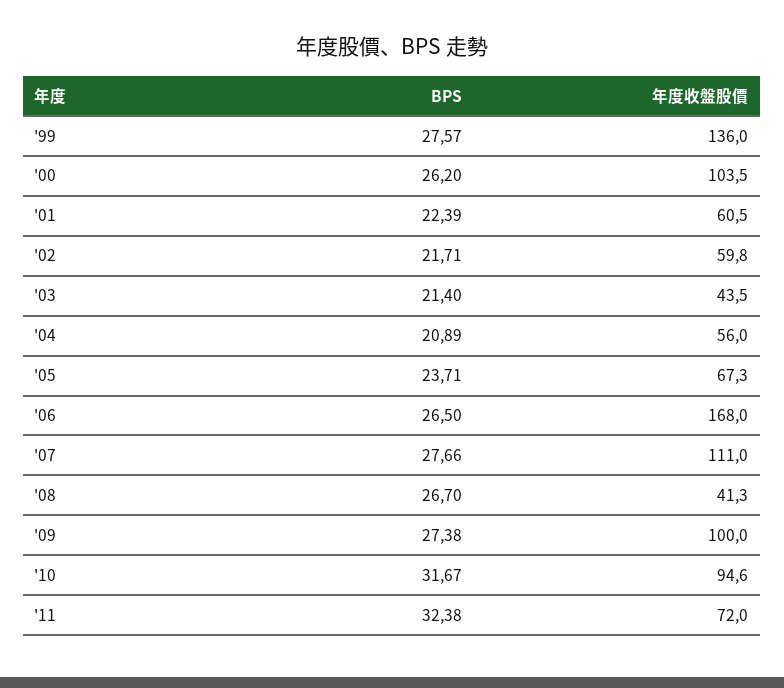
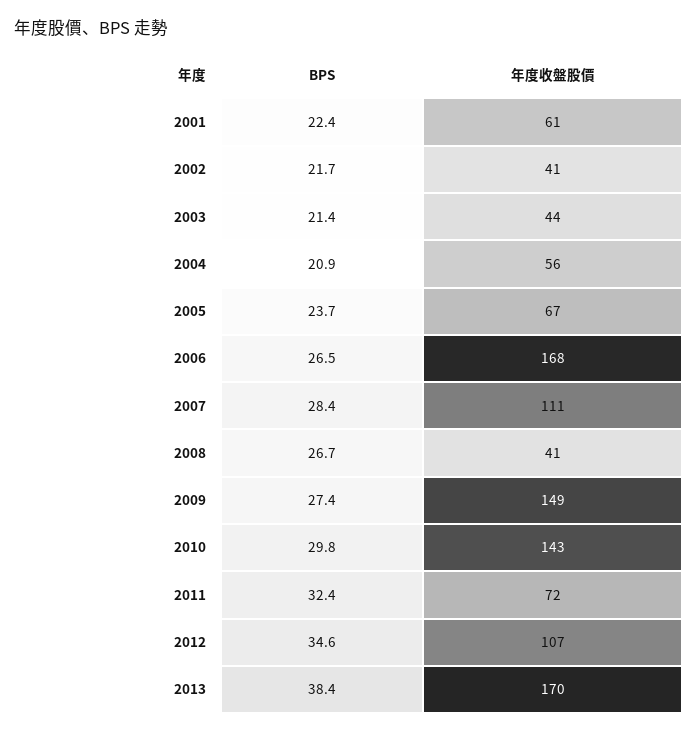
BPS, '99: 27.57 -> none
年度收盤股價, '99: 136 -> none
BPS, '00: 26.2 -> none
年度收盤股價, '00: 103.5 -> none
年度收盤股價, '02: 59.8 -> 41
BPS, '07: 27.66 -> 28.4
年度收盤股價, '09: 100 -> 149
BPS, '10: 31.67 -> 29.8
年度收盤股價, '10: 94.6 -> 143
BPS, 2012: none -> 34.6
年度收盤股價, 2012: none -> 107
BPS, 2013: none -> 38.4
年度收盤股價, 2013: none -> 170

